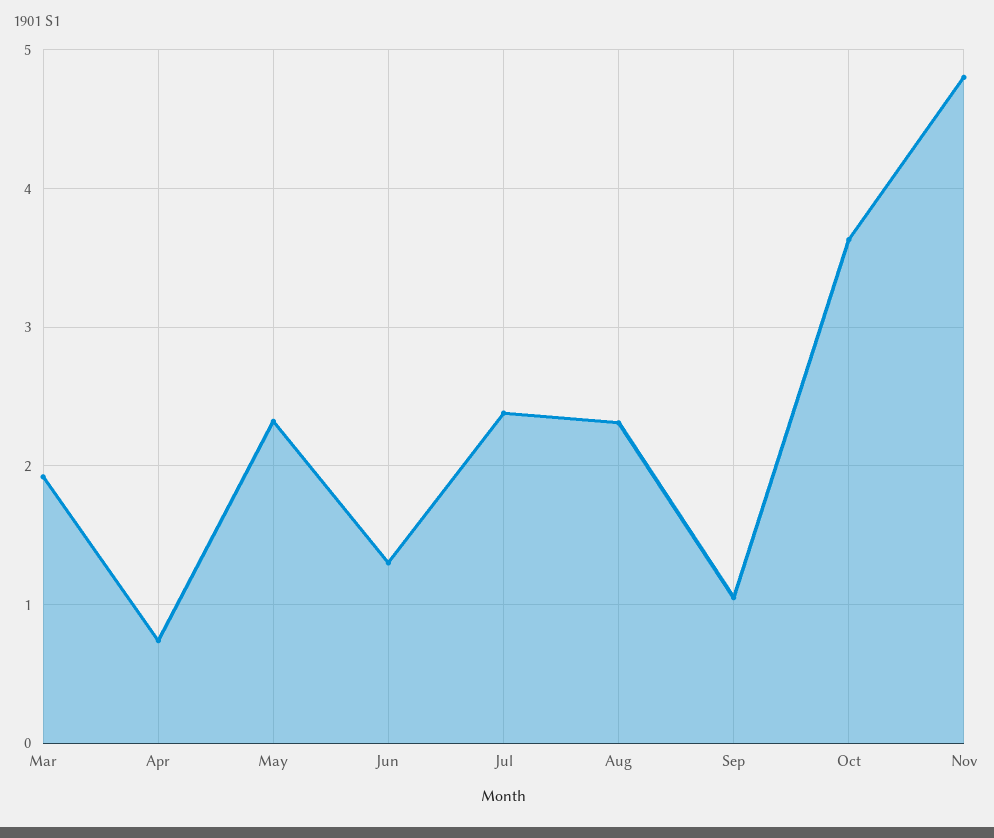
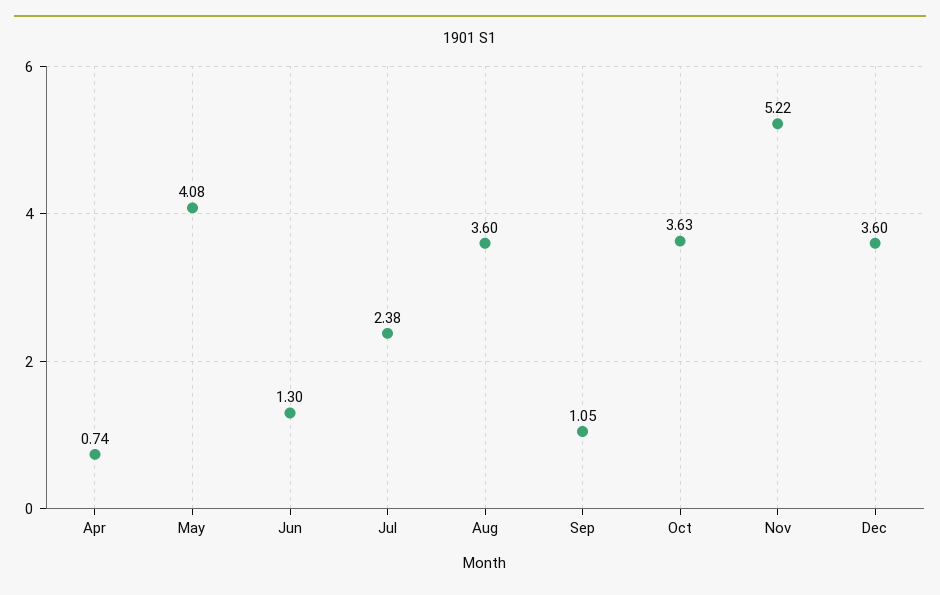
Mar: 1.9 -> none
May: 2.3 -> 4.08
Aug: 2.3 -> 3.6
Nov: 4.8 -> 5.22
Dec: none -> 3.6

